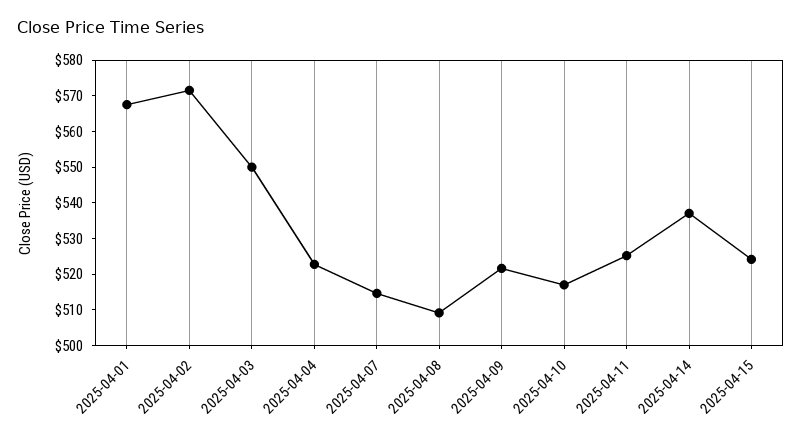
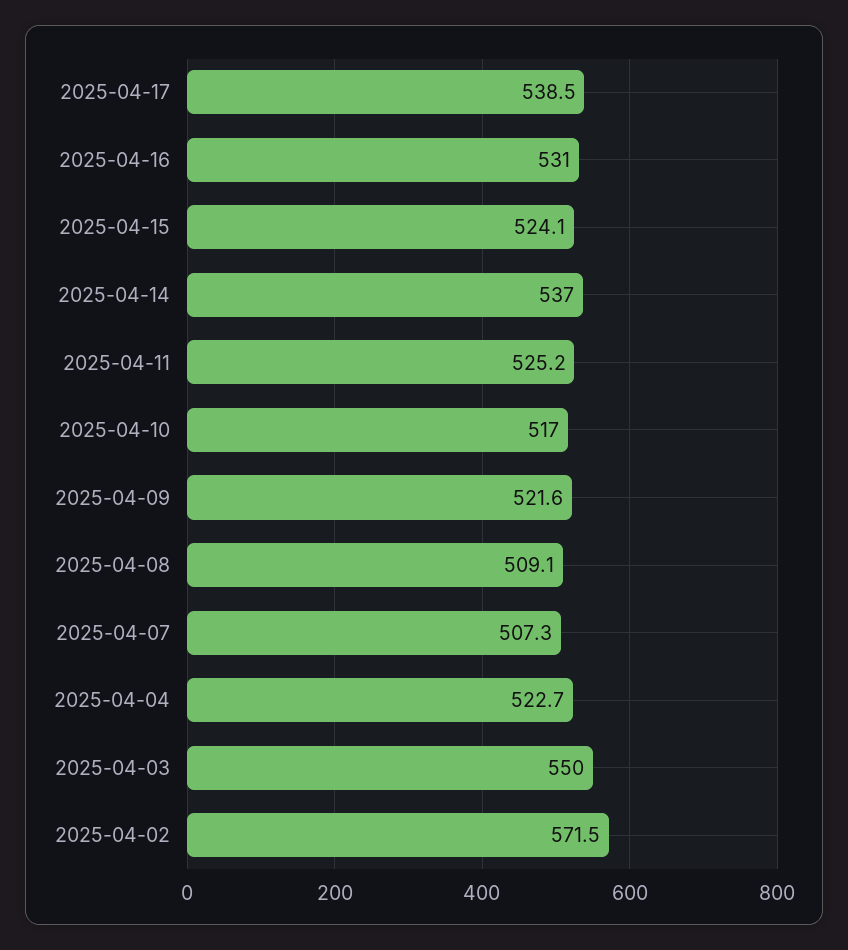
2025-04-01: 567.5 -> none
2025-04-07: 515 -> 507.3
2025-04-17: none -> 538.5
2025-04-16: none -> 531

